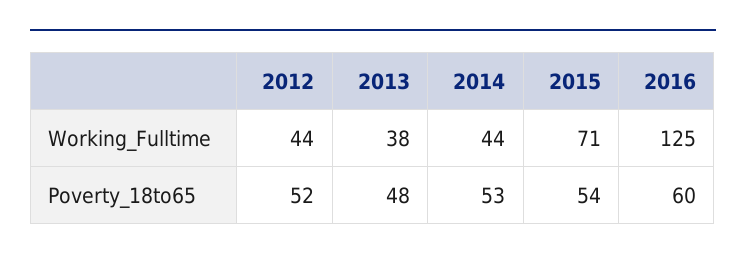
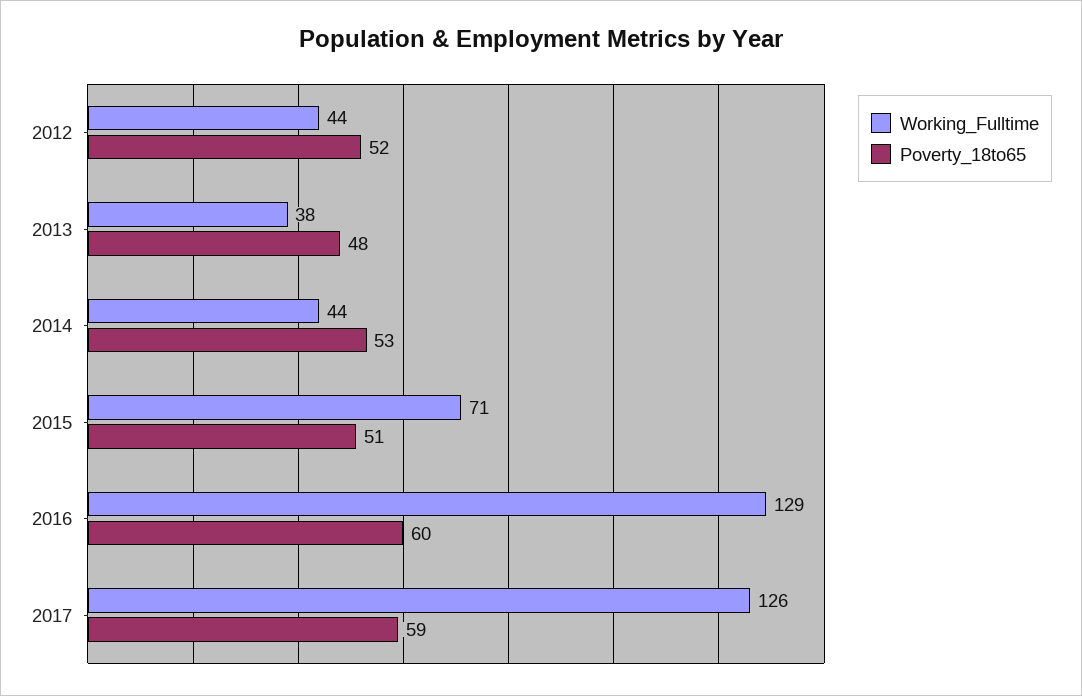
Working_Fulltime, 2016: 125 -> 129
Poverty_18to65, 2015: 54 -> 51
Working_Fulltime, 2017: none -> 126
Poverty_18to65, 2017: none -> 59

